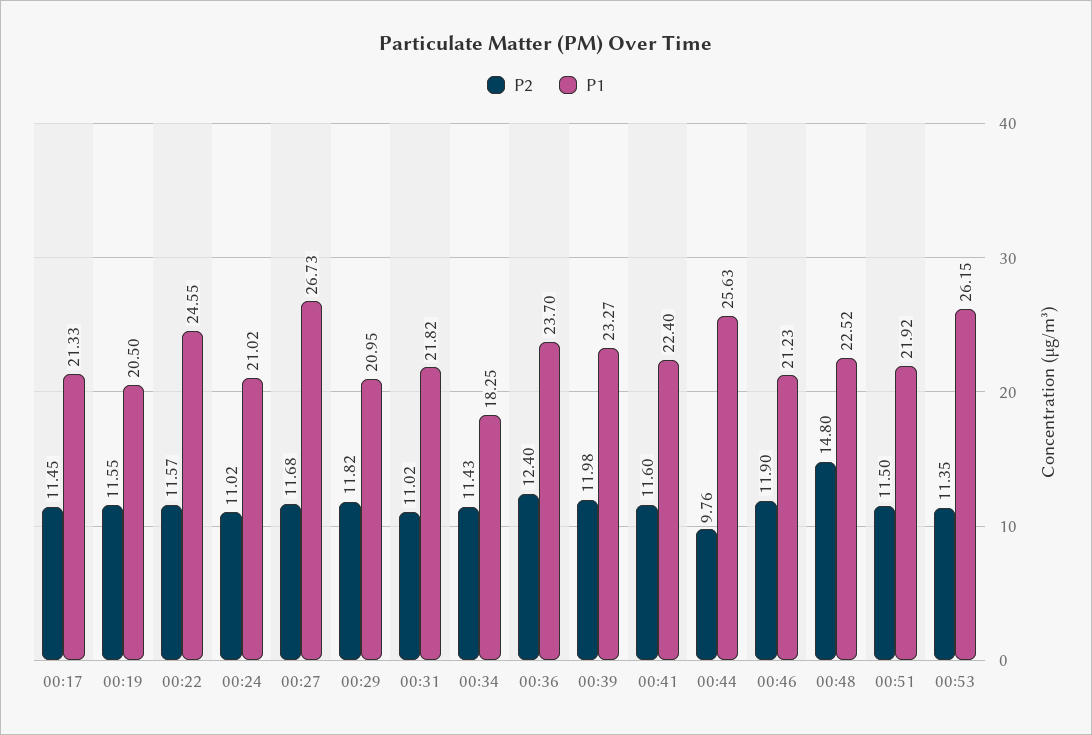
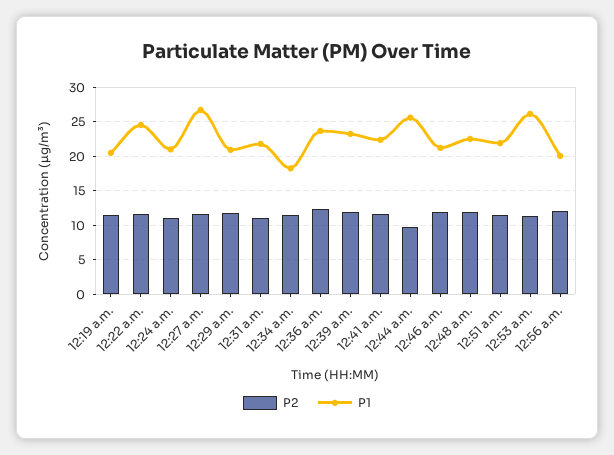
P2, 00:17: 11.45 -> none
P1, 00:17: 21.33 -> none
P2, 00:48: 14.8 -> 12
P2, 12:56 a.m.: none -> 12
P1, 12:56 a.m.: none -> 20

